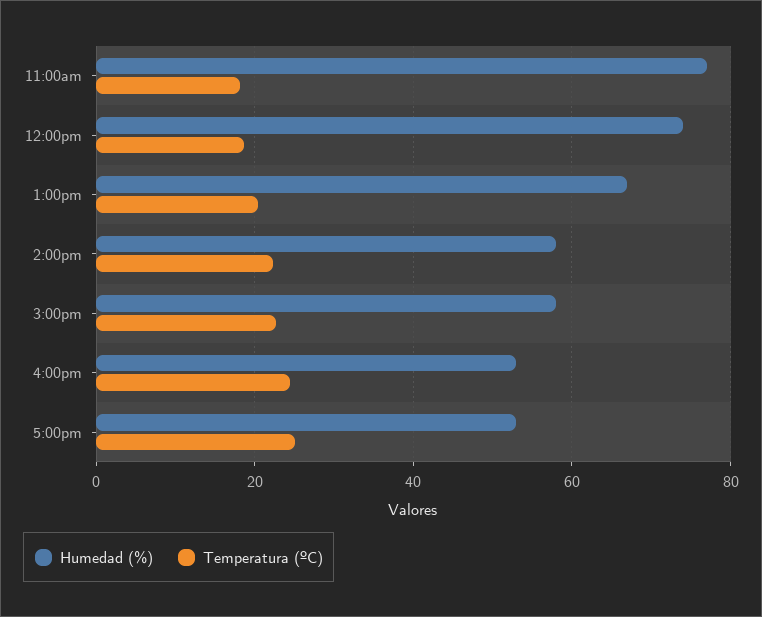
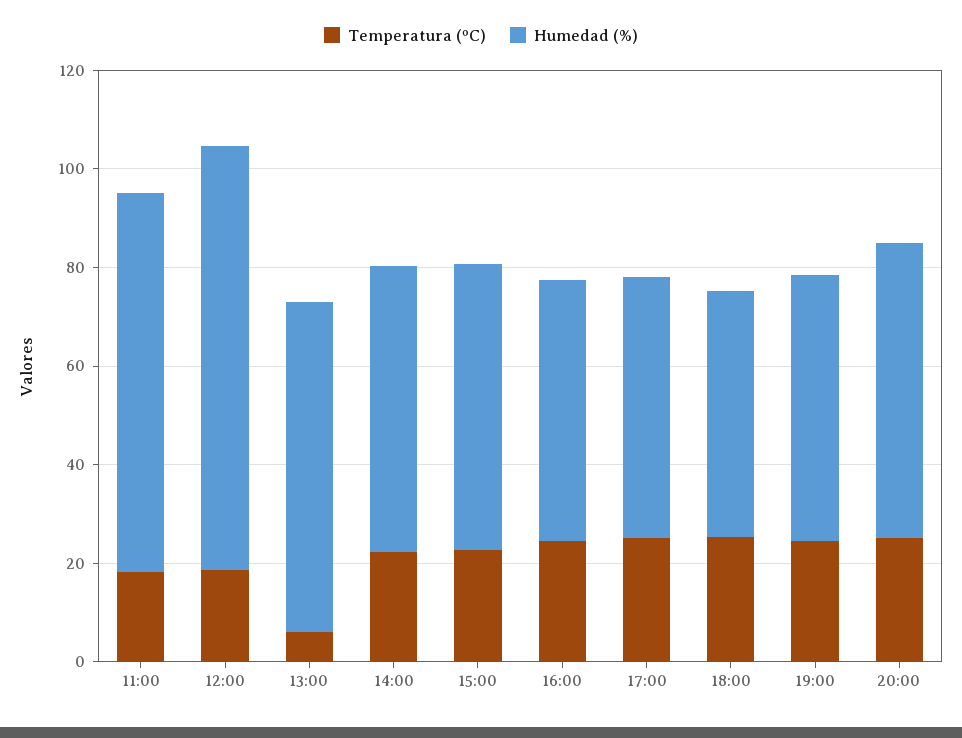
Humedad (%), 12:00pm: 74 -> 85
Temperatura (ºC), 1:00pm: 20 -> 5
Temperatura (ºC), 18:00: none -> 25
Humedad (%), 18:00: none -> 50
Temperatura (ºC), 19:00: none -> 25
Humedad (%), 19:00: none -> 55
Temperatura (ºC), 20:00: none -> 25
Humedad (%), 20:00: none -> 60

